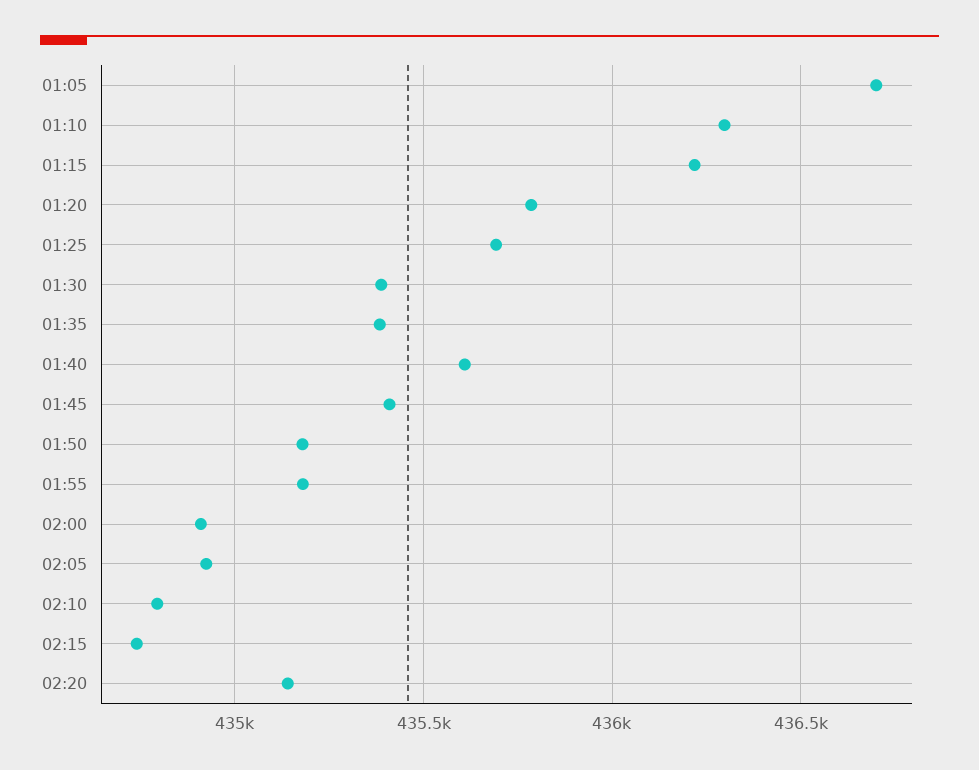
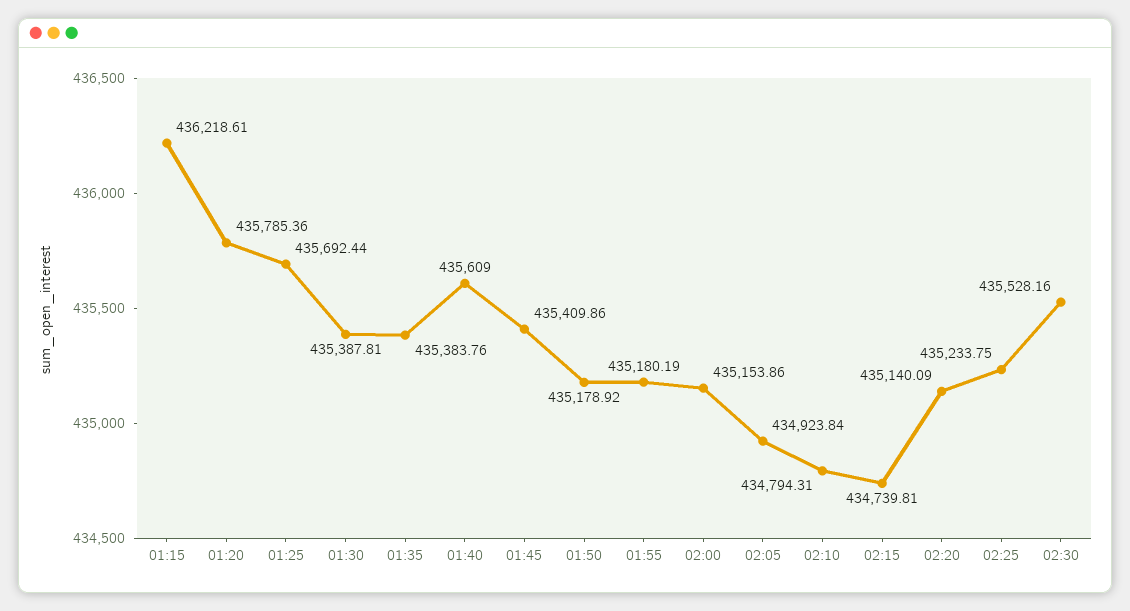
01:05: 436700 -> none
01:10: 436300 -> none
02:00: 434900 -> 435153.86
02:25: none -> 435233.75
02:30: none -> 435528.16

